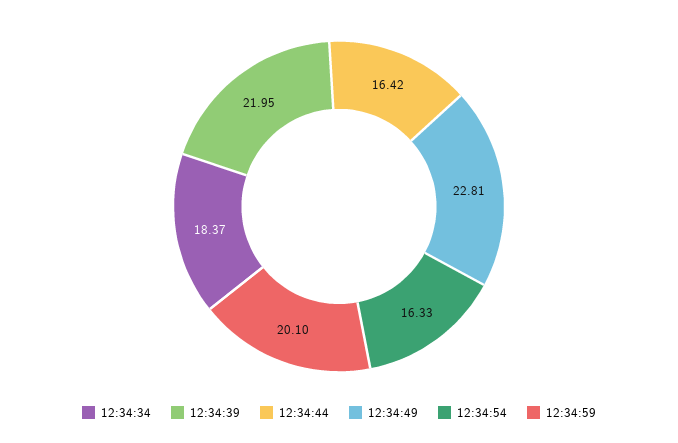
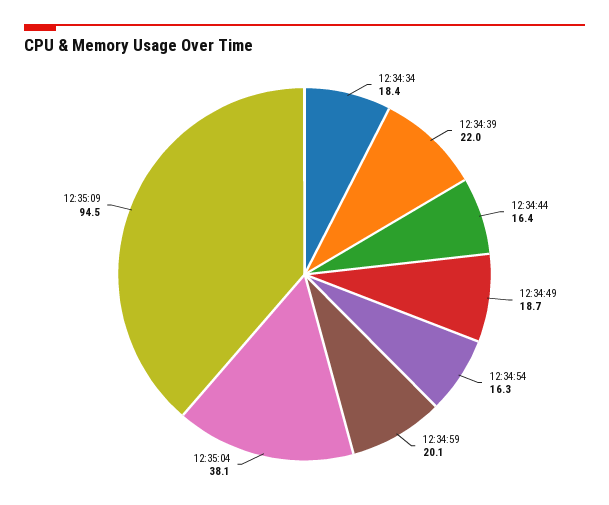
12:34:49: 22.81 -> 18.7
12:35:04: none -> 38.1
12:35:09: none -> 94.5

